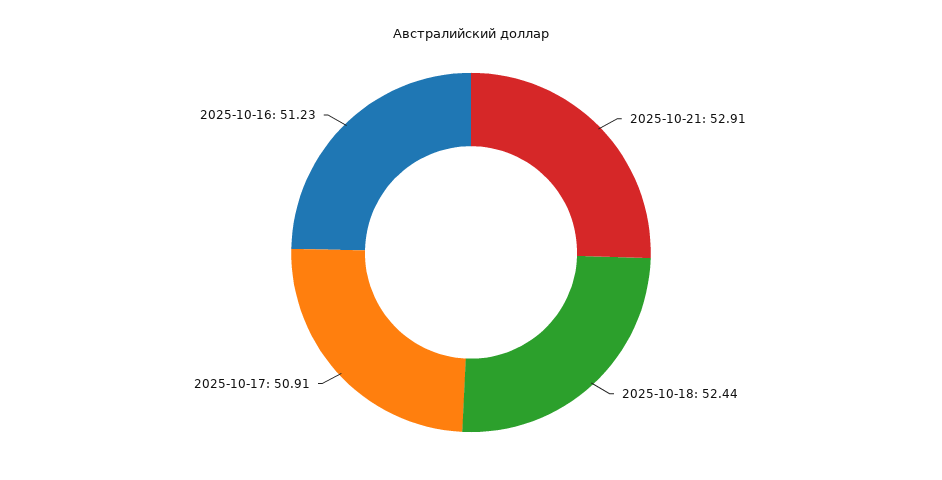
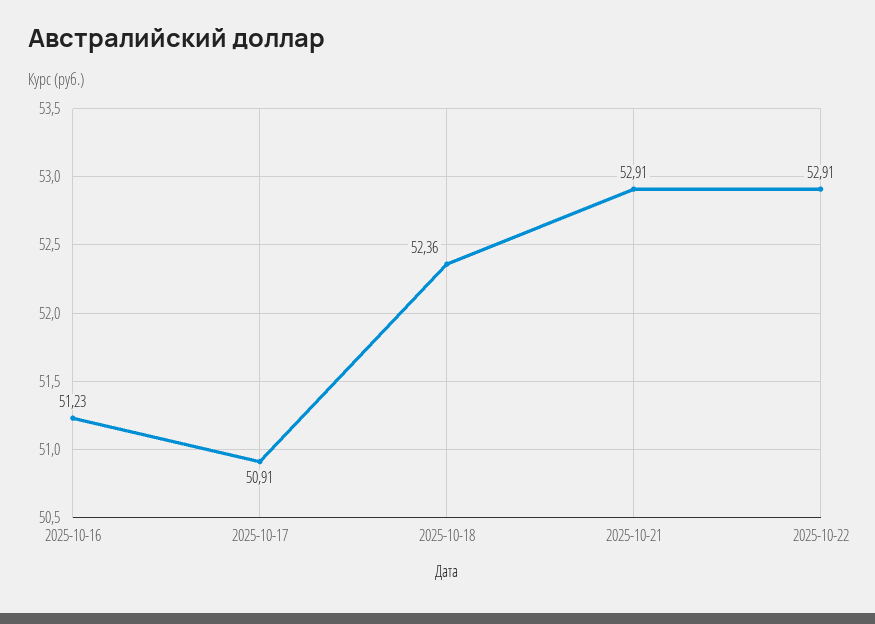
2025-10-18: 52.44 -> 52.36
2025-10-22: none -> 52.91

